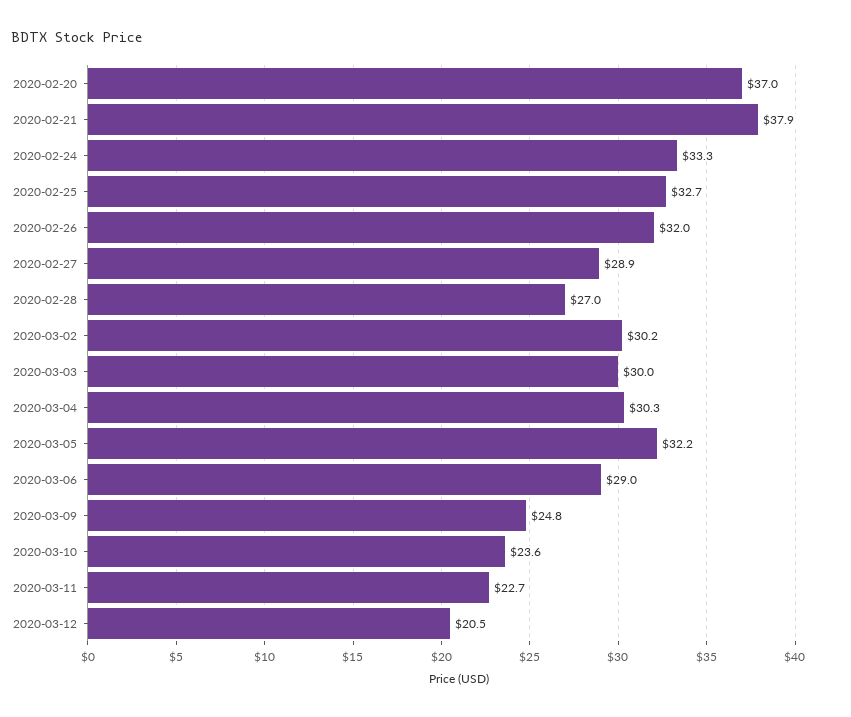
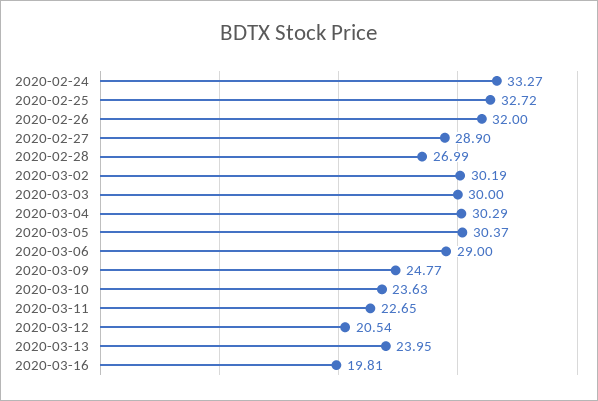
2020-02-20: 37 -> none
2020-02-21: 37.9 -> none
2020-03-05: 32.2 -> 30.37
2020-03-13: none -> 23.95
2020-03-16: none -> 19.81

